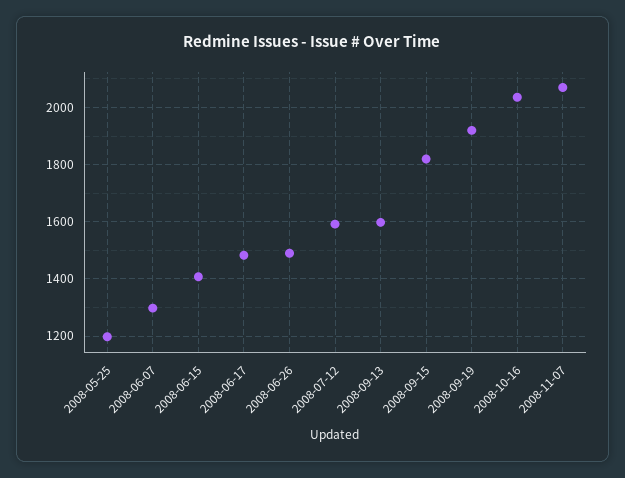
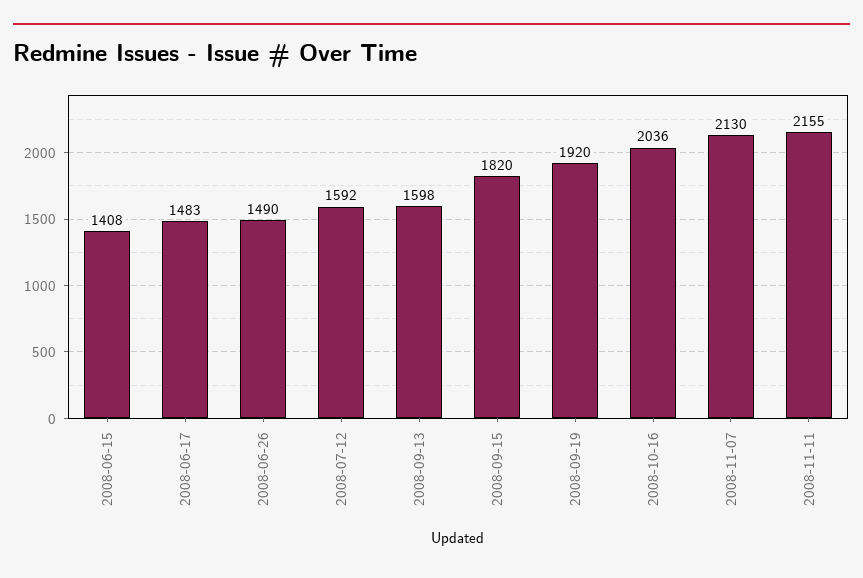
2008-05-25: 1200 -> none
2008-06-07: 1300 -> none
2008-11-07: 2075 -> 2130
2008-11-11: none -> 2155

